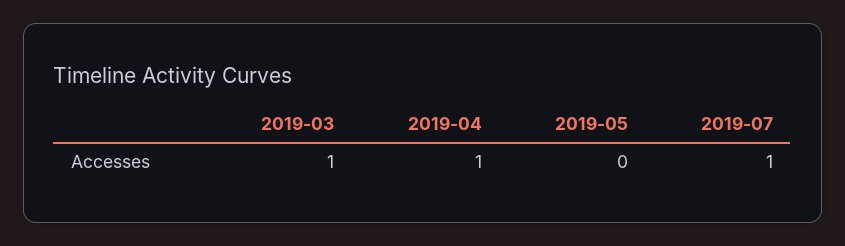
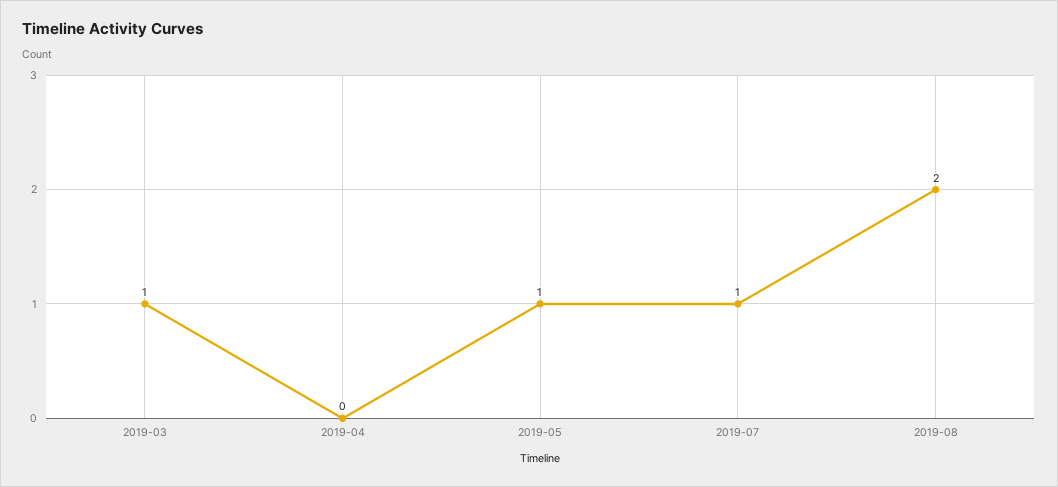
2019-04: 1 -> 0
2019-05: 0 -> 1
2019-08: none -> 2

